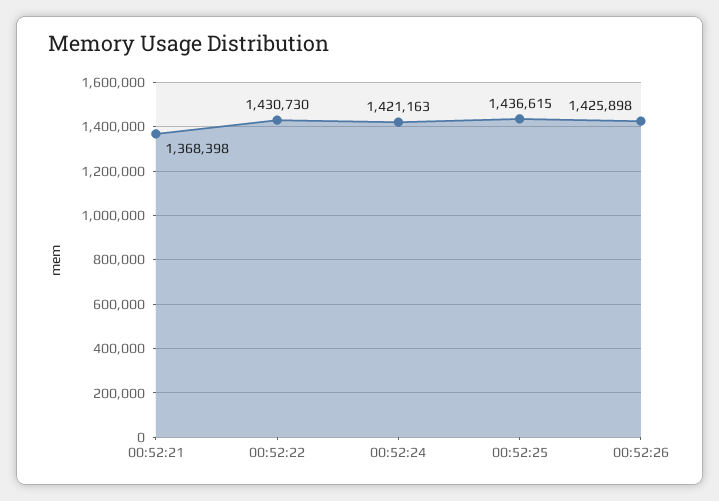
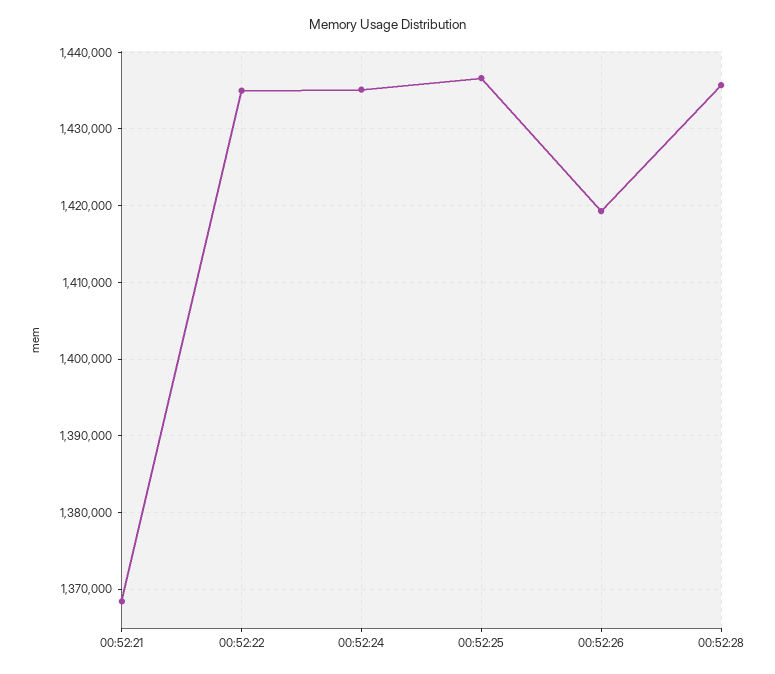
00:52:22: 1430730 -> 1435000
00:52:24: 1421163 -> 1435000
00:52:26: 1425898 -> 1419000
00:52:28: none -> 1436000

